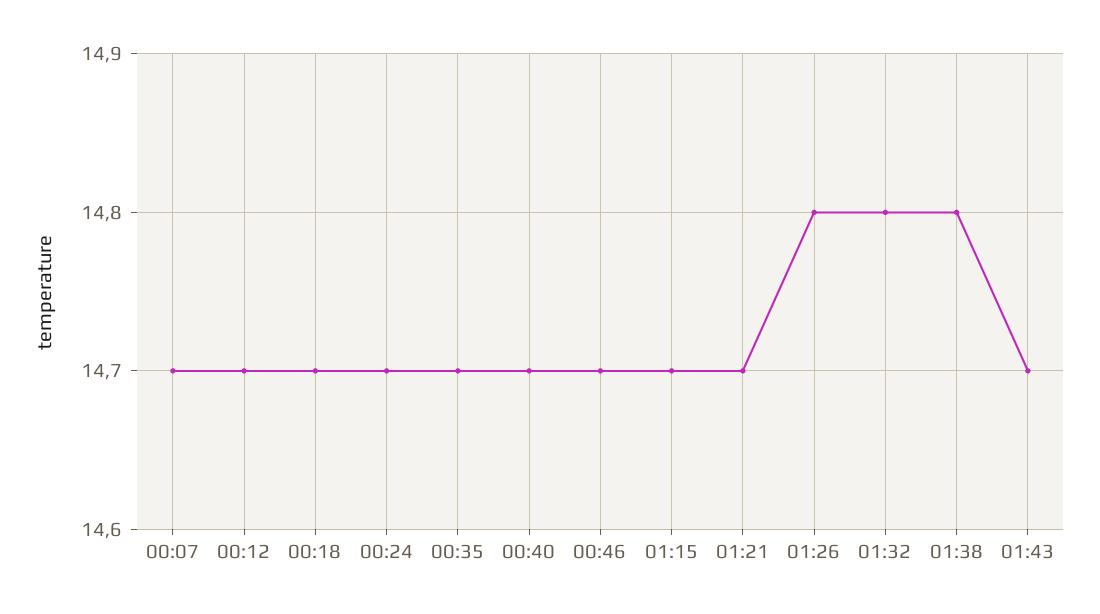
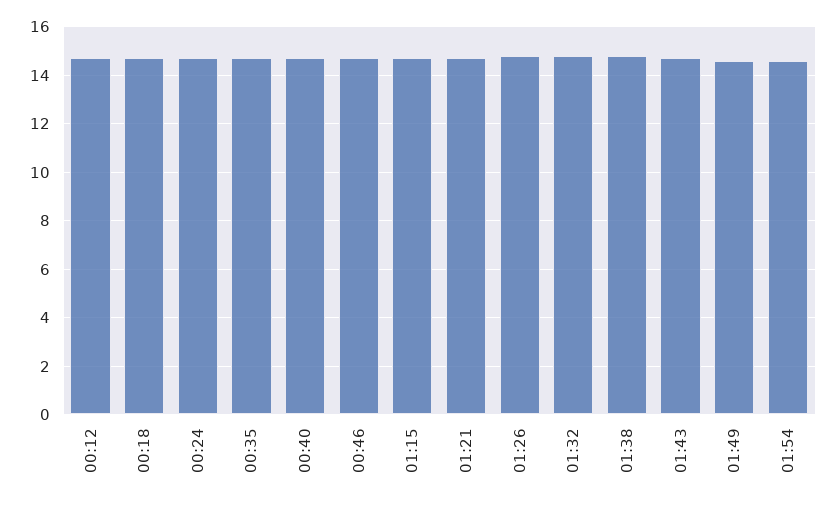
00:07: 14.7 -> none
01:49: none -> 14.5
01:54: none -> 14.5

